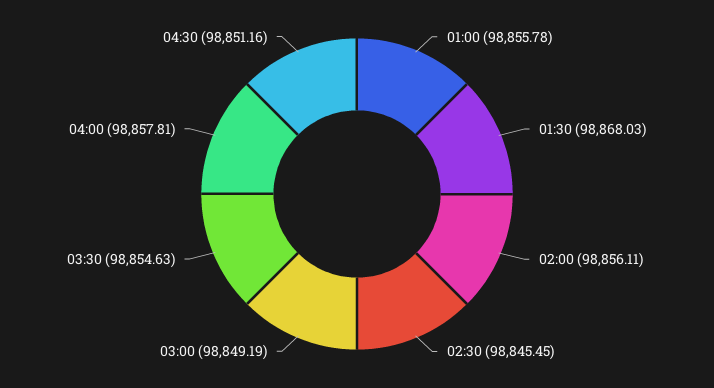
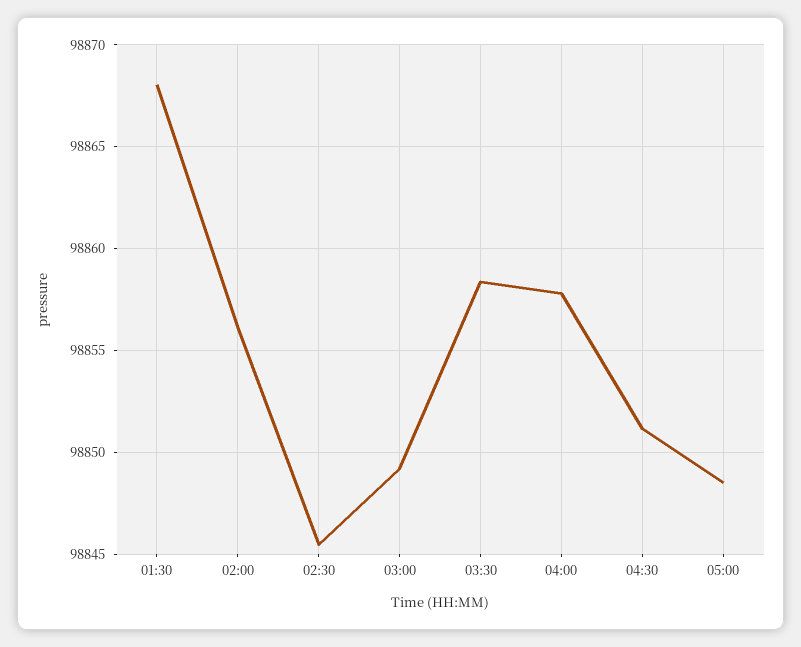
01:00: 98855.78 -> none
03:30: 98854.63 -> 98858.5
05:00: none -> 98848.5

